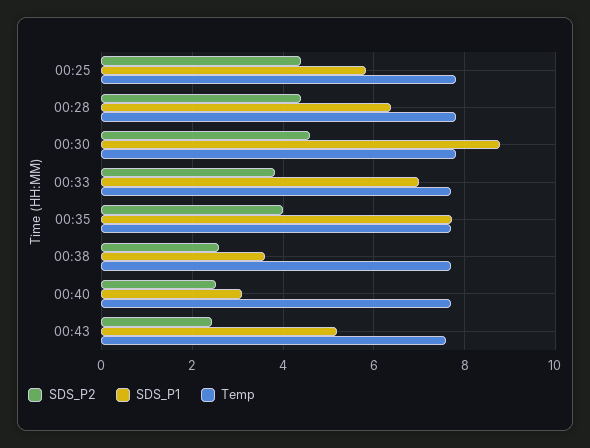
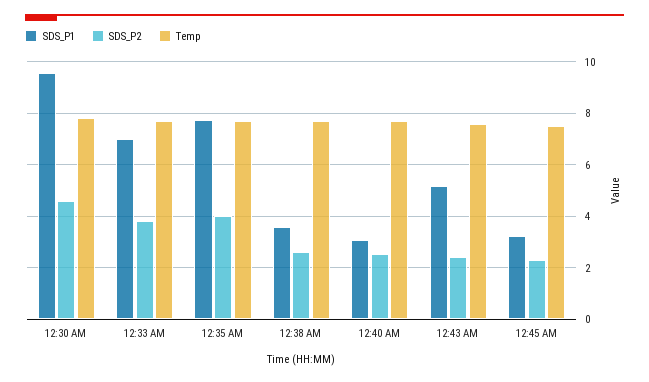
SDS_P2, 00:25: 4.4 -> none
SDS_P1, 00:25: 5.8 -> none
Temp, 00:25: 7.8 -> none
SDS_P2, 00:28: 4.4 -> none
SDS_P1, 00:28: 6.4 -> none
Temp, 00:28: 7.8 -> none
SDS_P1, 00:30: 8.8 -> 9.5
SDS_P1, 12:45 AM: none -> 3.25
SDS_P2, 12:45 AM: none -> 2.25
Temp, 12:45 AM: none -> 7.5

